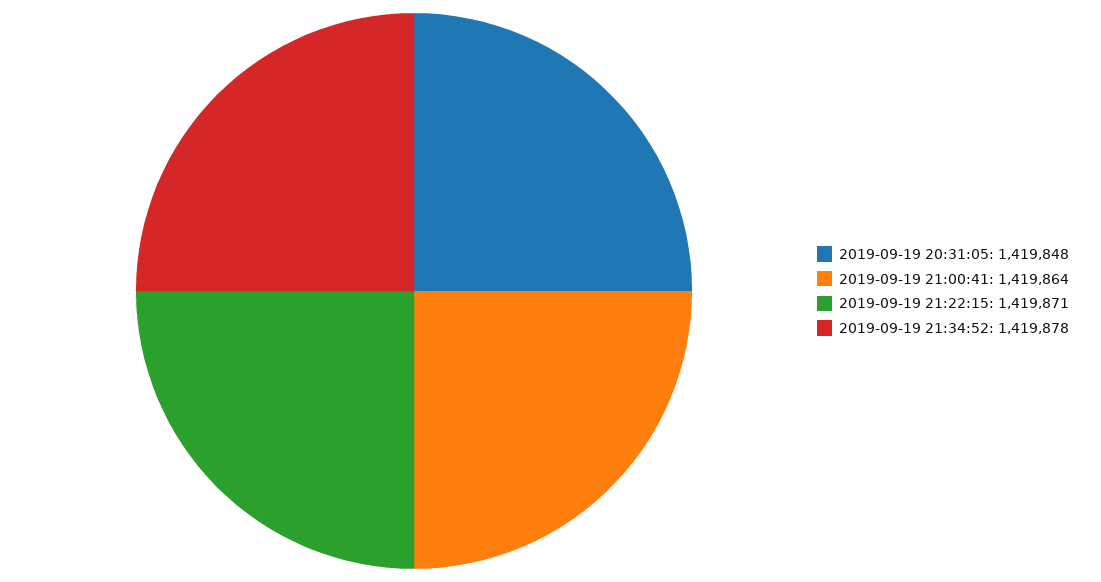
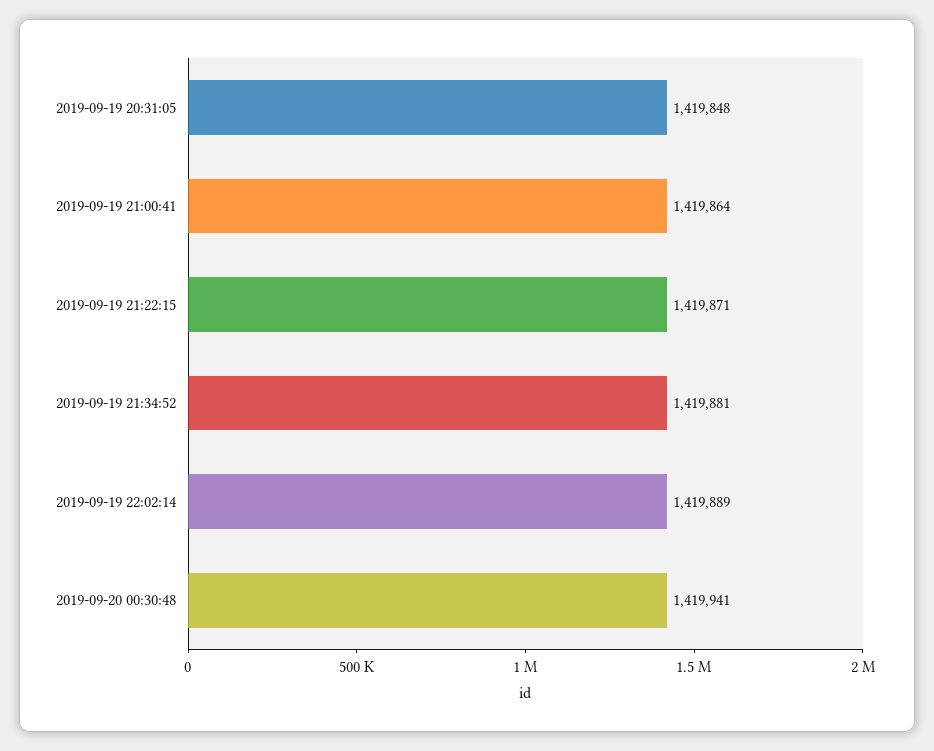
2019-09-19 21:34:52: 1419878 -> 1419881
2019-09-19 22:02:14: none -> 1419889
2019-09-20 00:30:48: none -> 1419941

